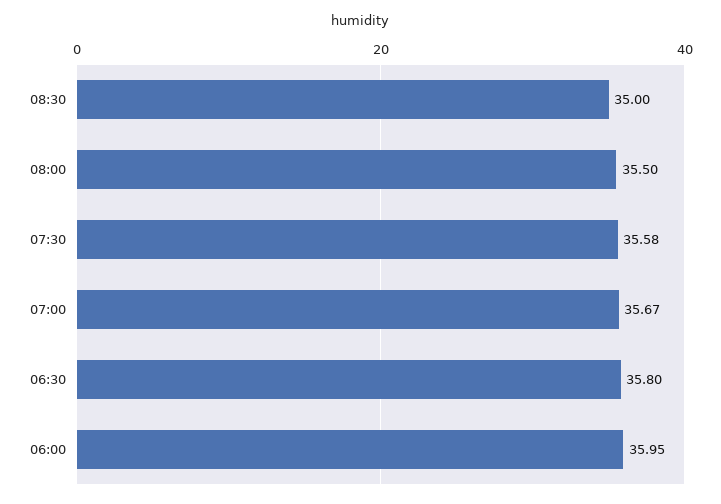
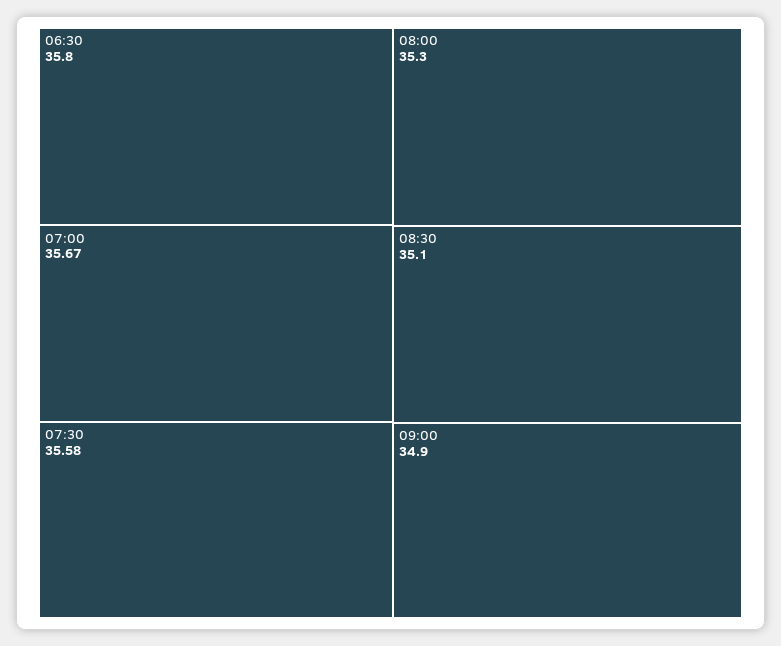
08:30: 35 -> 35.1
08:00: 35.5 -> 35.3
06:00: 35.95 -> none
09:00: none -> 34.9

